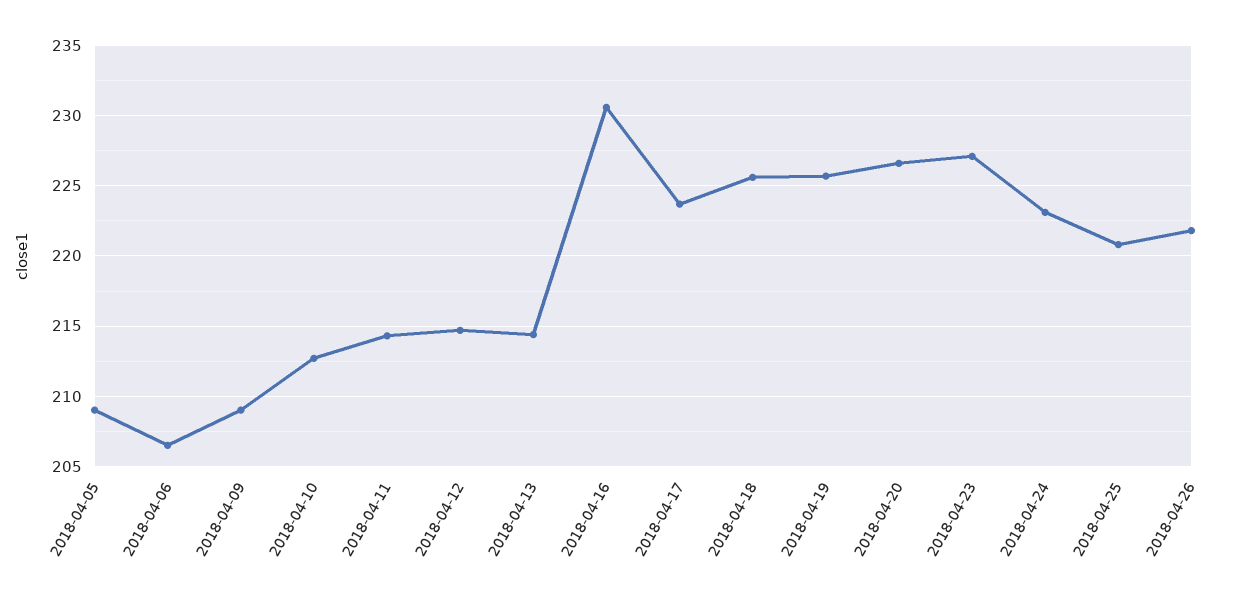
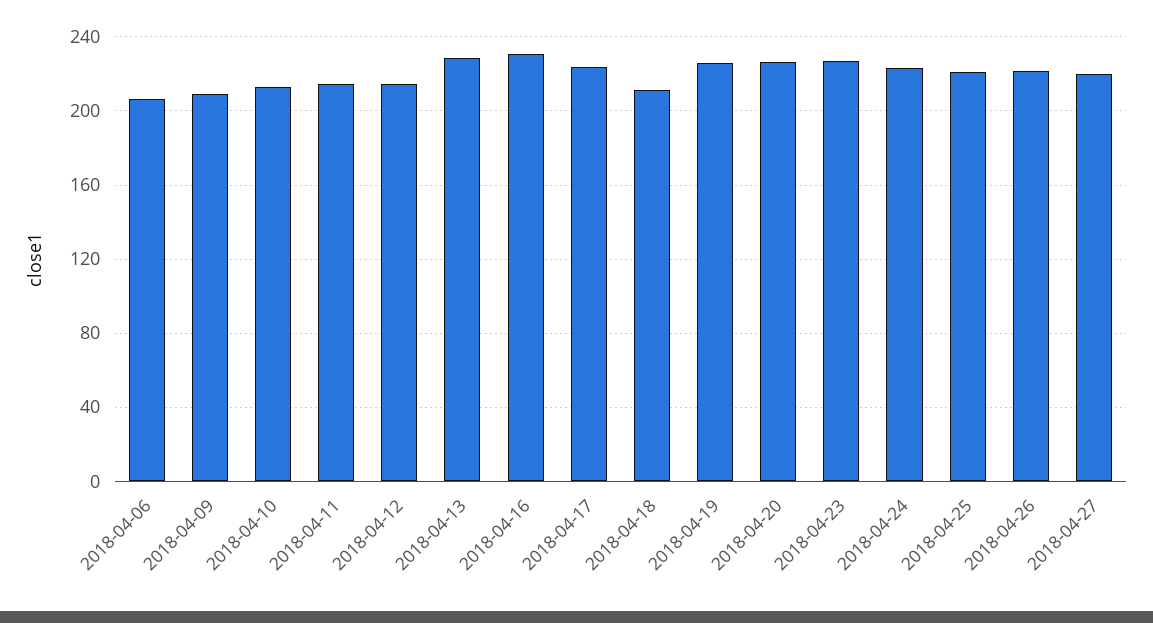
2018-04-05: 209 -> none
2018-04-13: 214.5 -> 230
2018-04-18: 225.5 -> 210
2018-04-27: none -> 220

